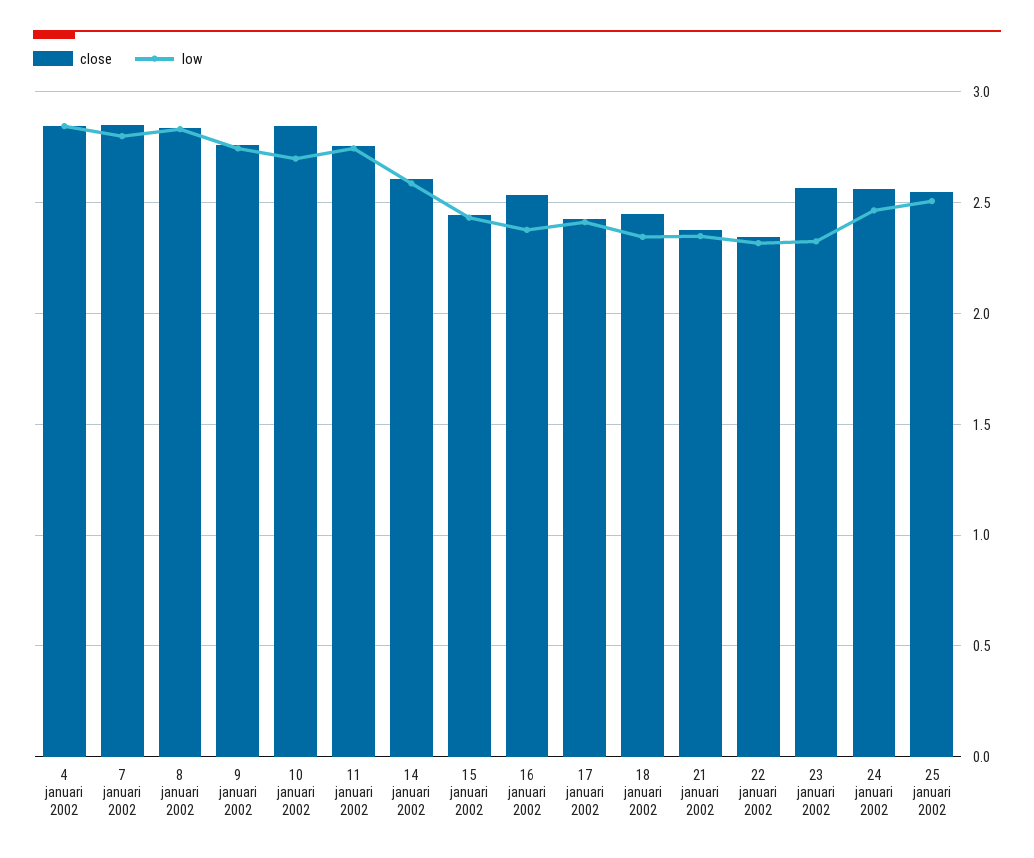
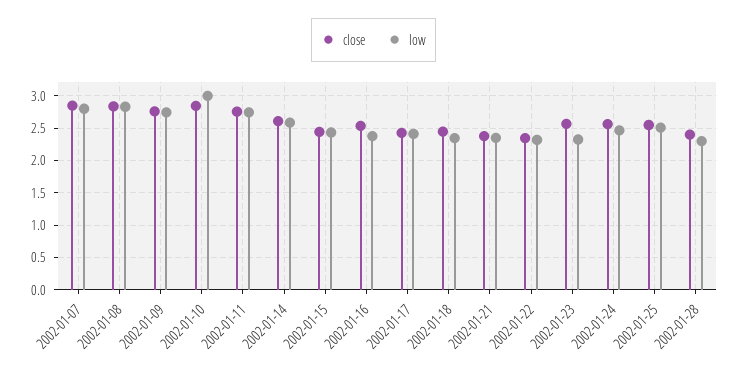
close, 4 januari 2002: 2.85 -> none
low, 4 januari 2002: 2.85 -> none
low, 10 januari 2002: 2.7 -> 3
close, 2002-01-28: none -> 2.4
low, 2002-01-28: none -> 2.3

